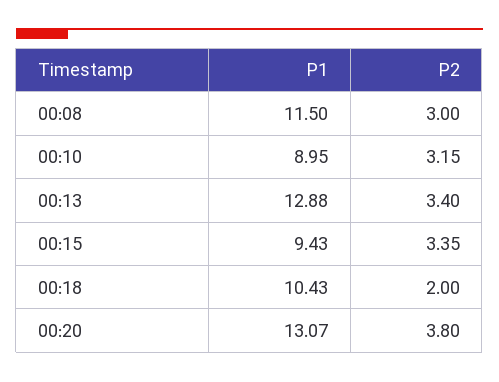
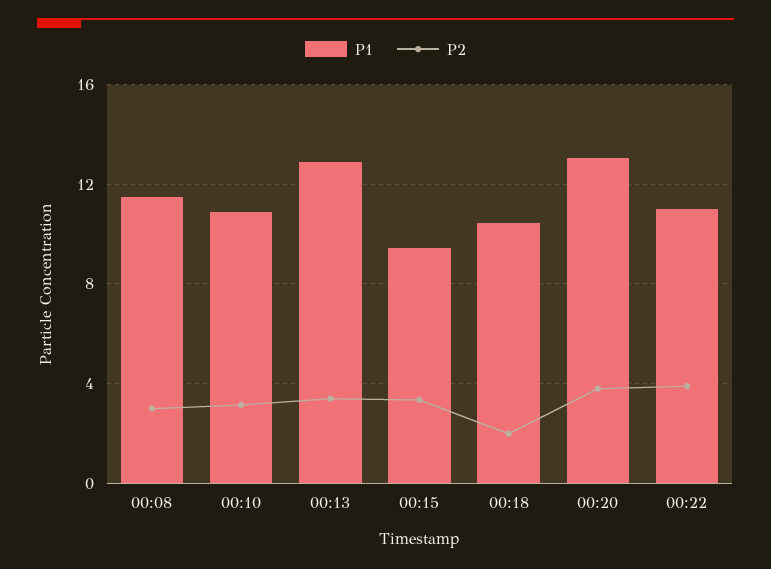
P1, 00:10: 8.95 -> 11
P1, 00:22: none -> 11
P2, 00:22: none -> 4

